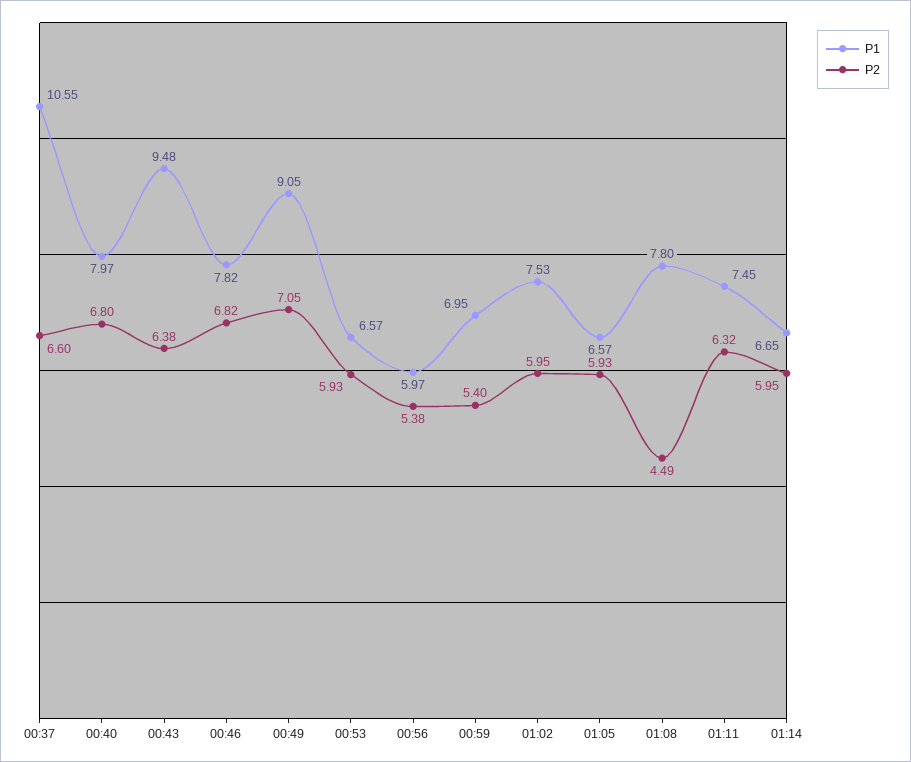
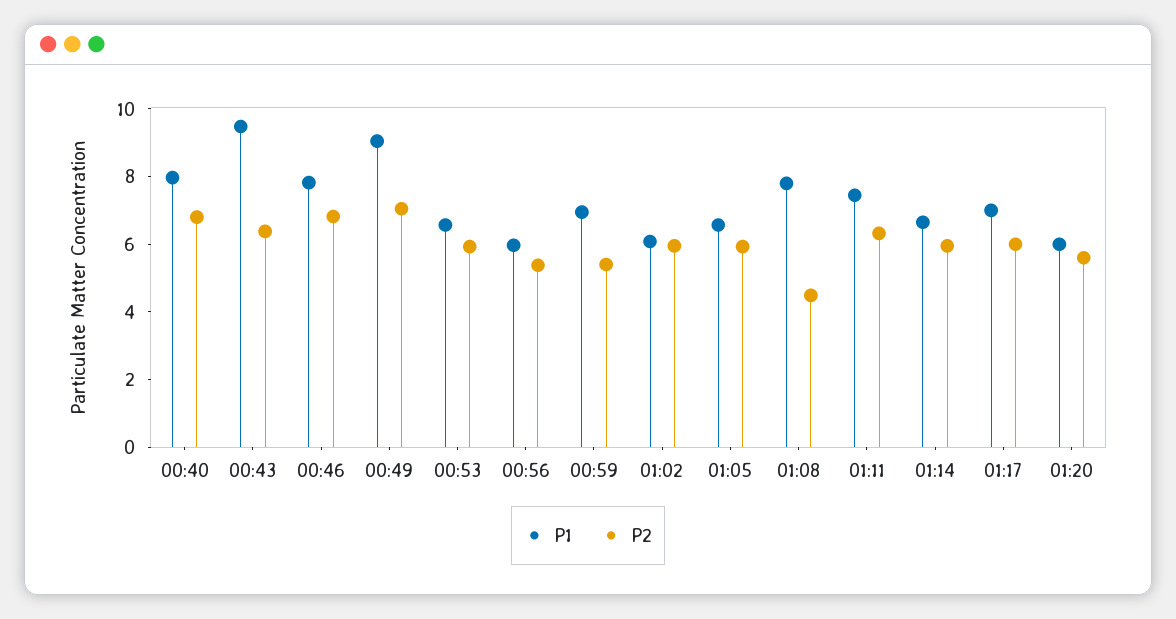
P1, 00:37: 10.55 -> none
P2, 00:37: 6.6 -> none
P1, 01:02: 7.53 -> 6
P1, 01:17: none -> 7
P2, 01:17: none -> 6
P1, 01:20: none -> 6
P2, 01:20: none -> 5.5

